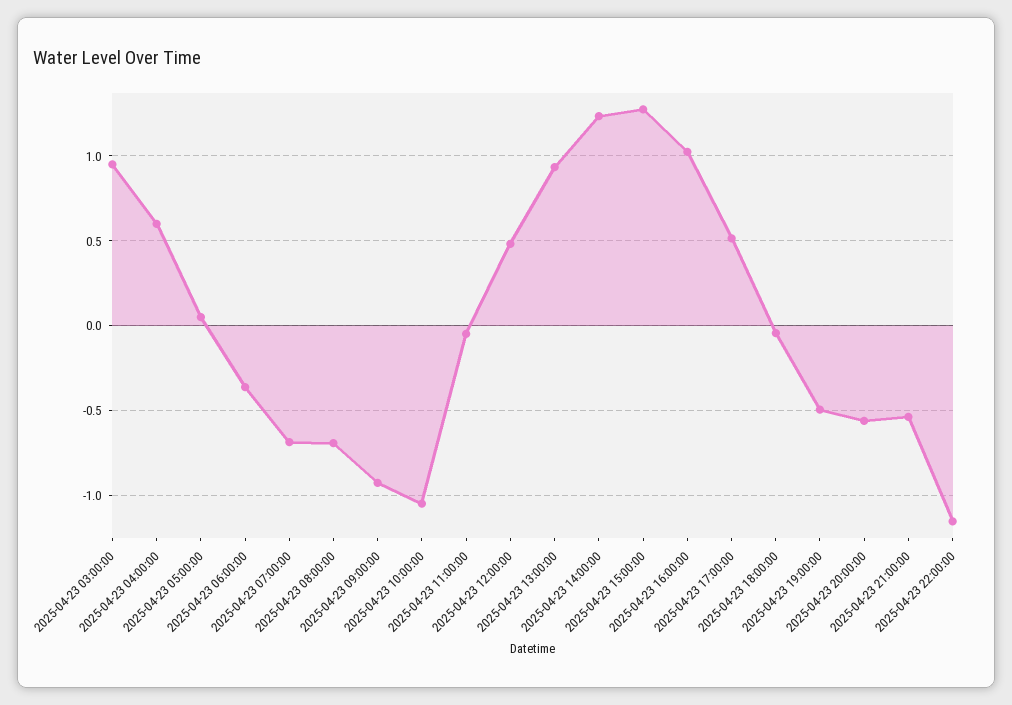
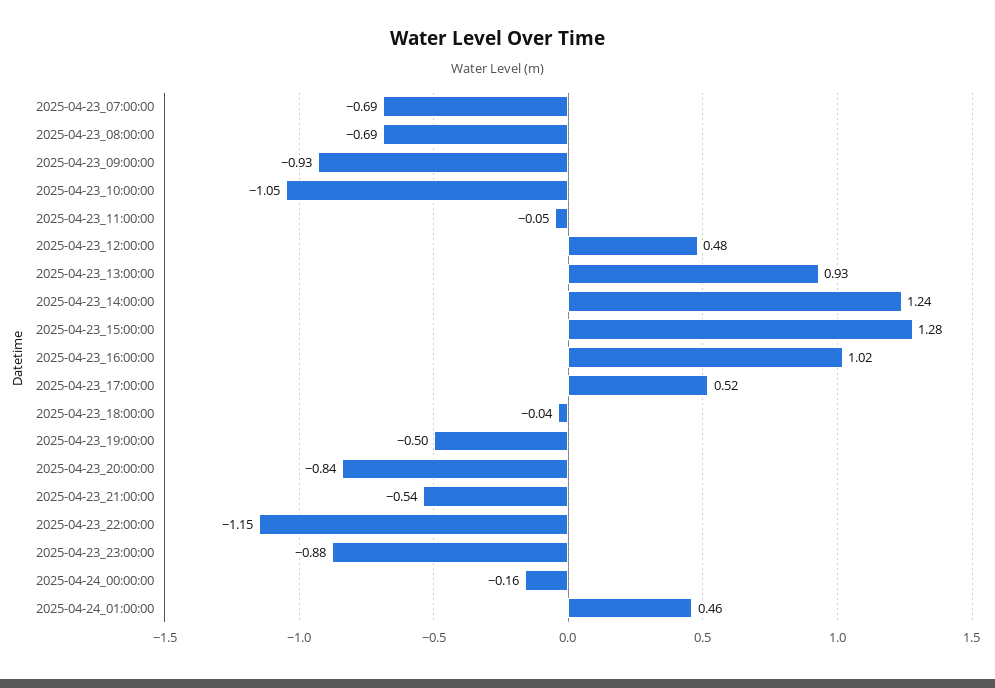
2025-04-23 03:00:00: 0.95 -> none
2025-04-23 04:00:00: 0.6 -> none
2025-04-23 05:00:00: 0.05 -> none
2025-04-23 06:00:00: -0.35 -> none
2025-04-23 20:00:00: -0.55 -> -0.84
2025-04-23_23:00:00: none -> -0.88
2025-04-24_00:00:00: none -> -0.16
2025-04-24_01:00:00: none -> 0.46

